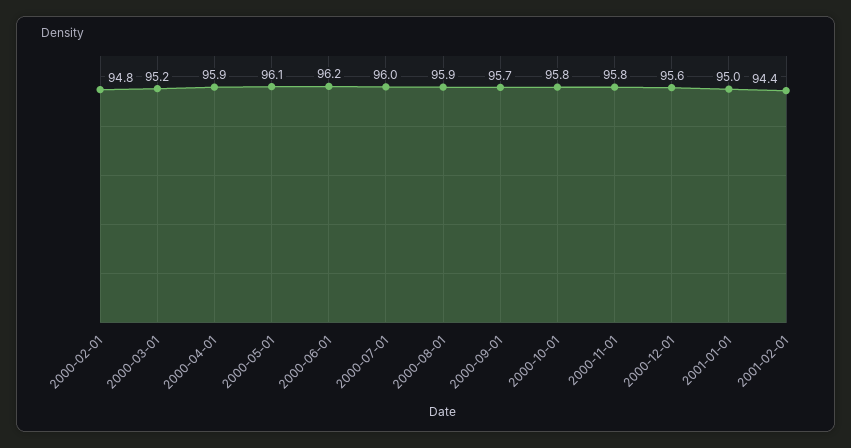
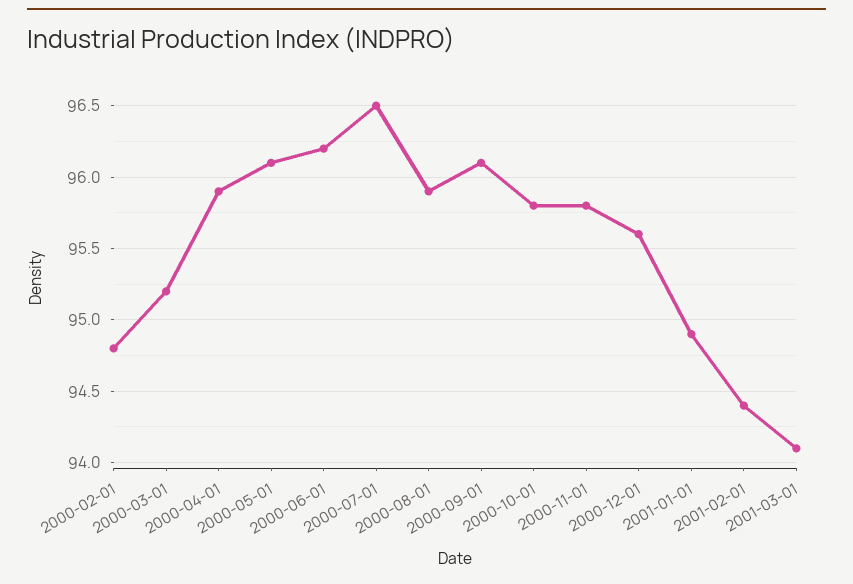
2000-07-01: 96 -> 96.5
2000-09-01: 95.7 -> 96.1
2001-01-01: 95 -> 94.9
2001-03-01: none -> 94.1

